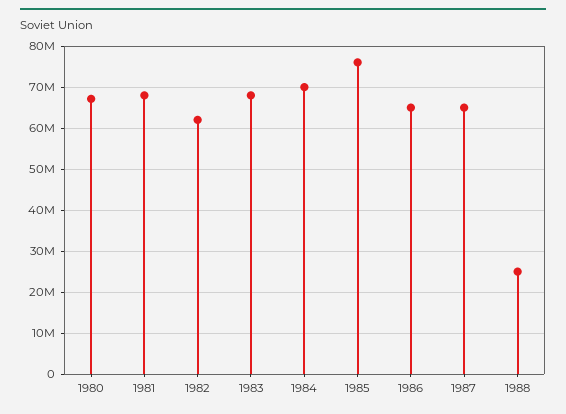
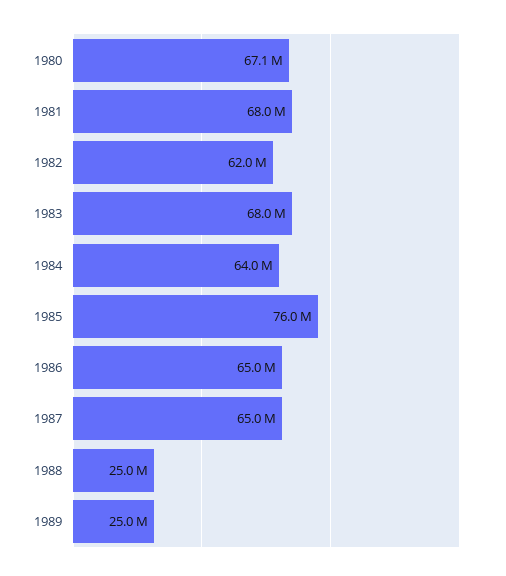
1984: 70000000 -> 64000000
1989: none -> 25000000

